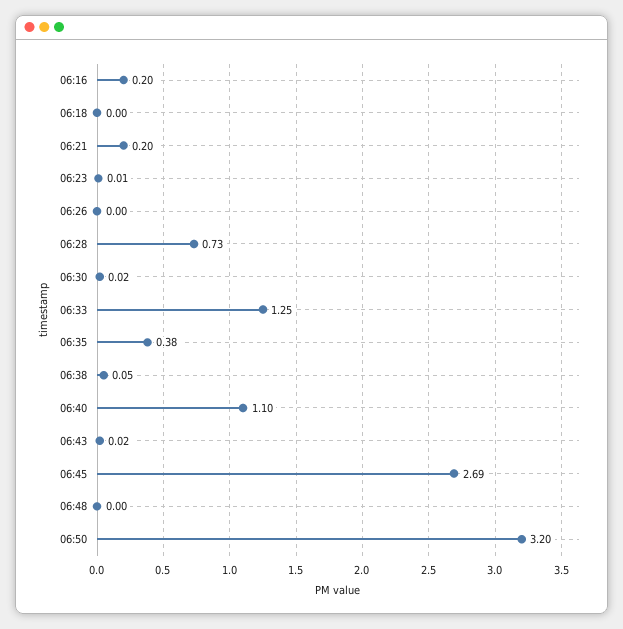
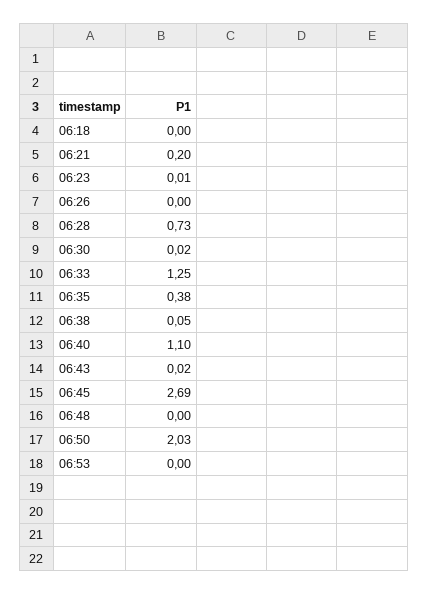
06:16: 0.2 -> none
06:50: 3.2 -> 2.03
06:53: none -> 0

